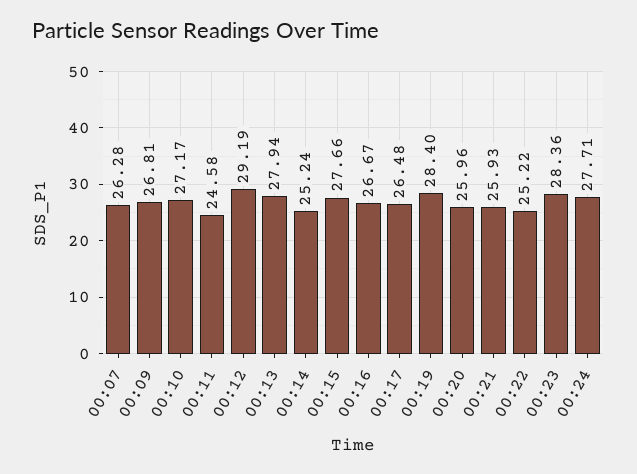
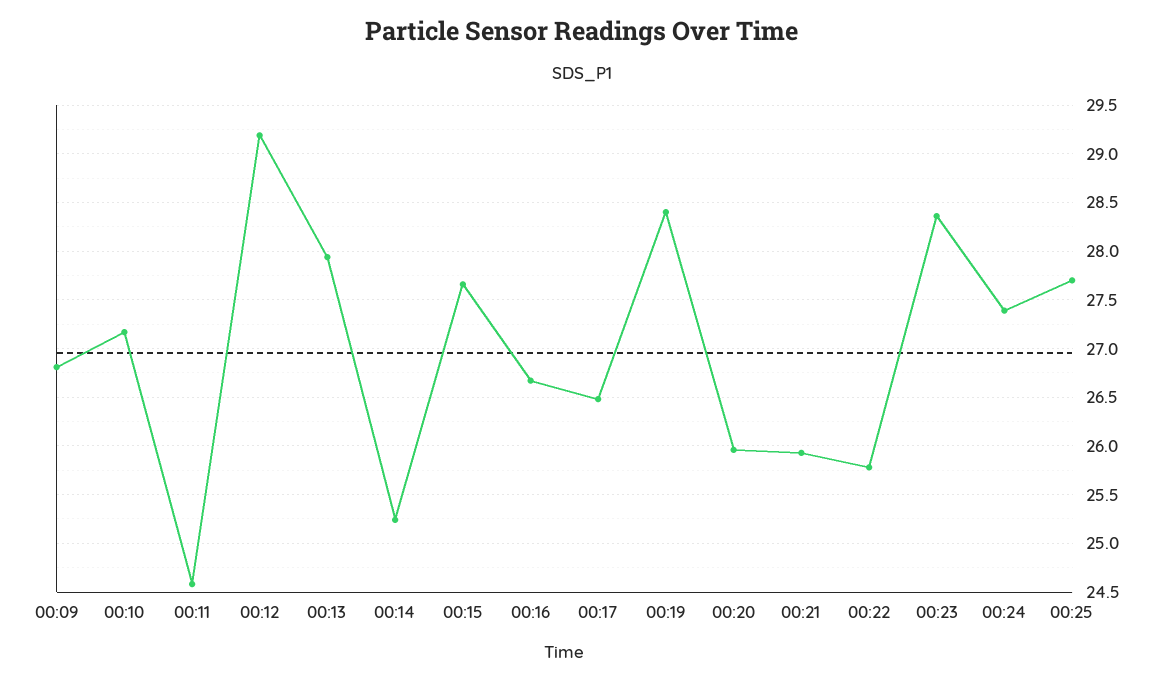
00:07: 26.28 -> none
00:22: 25.22 -> 25.8
00:24: 27.71 -> 27.4
00:25: none -> 27.7

